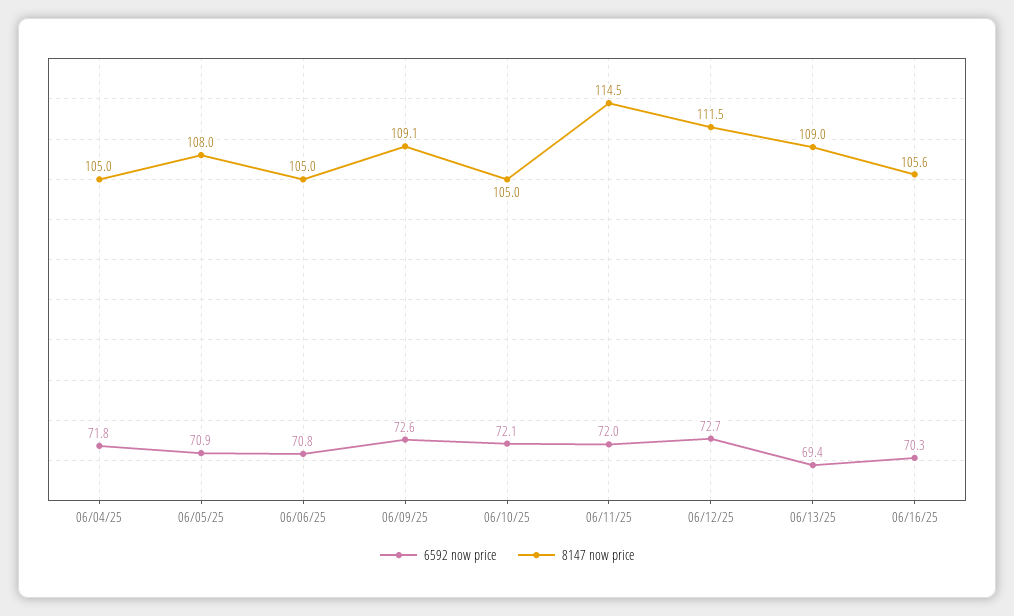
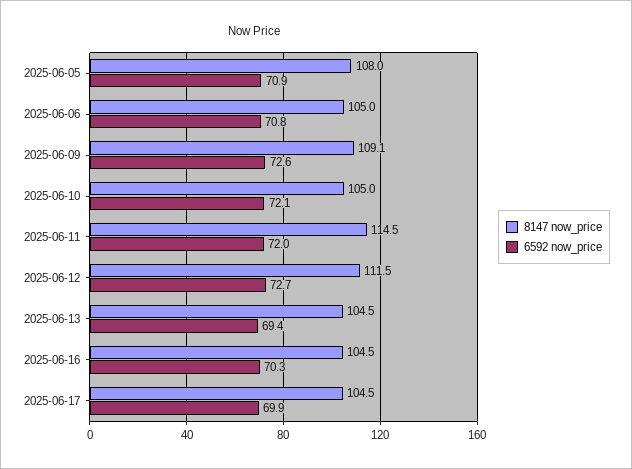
6592 now price, 06/04/25: 71.8 -> none
8147 now price, 06/04/25: 105 -> none
8147 now price, 06/13/25: 109 -> 104.5
8147 now price, 06/16/25: 105.6 -> 104.5
8147 now price, 2025-06-17: none -> 104.5
6592 now price, 2025-06-17: none -> 69.9

